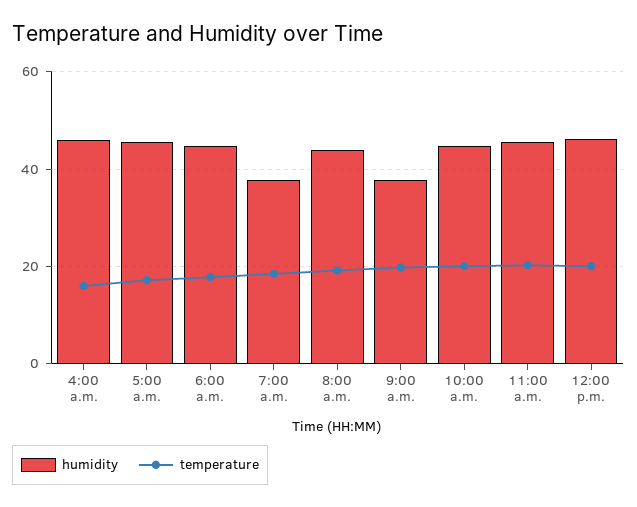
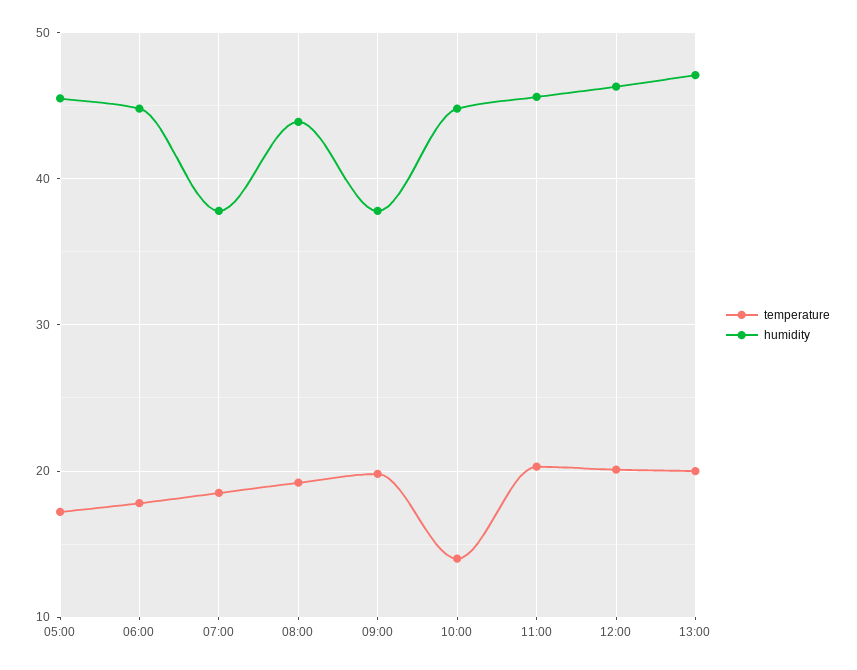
humidity, 4:00 a.m.: 46 -> none
temperature, 4:00 a.m.: 16 -> none
temperature, 10:00 a.m.: 20 -> 14
temperature, 13:00: none -> 20
humidity, 13:00: none -> 47

